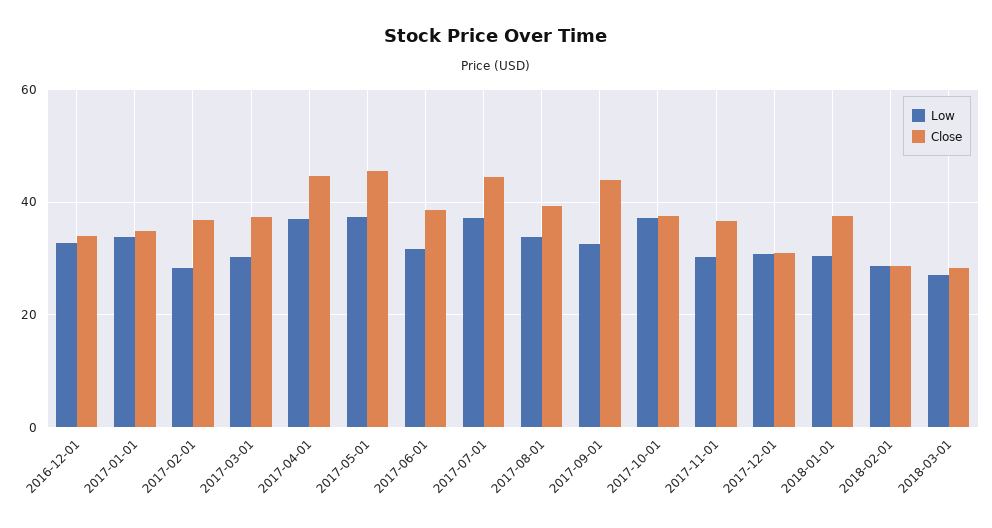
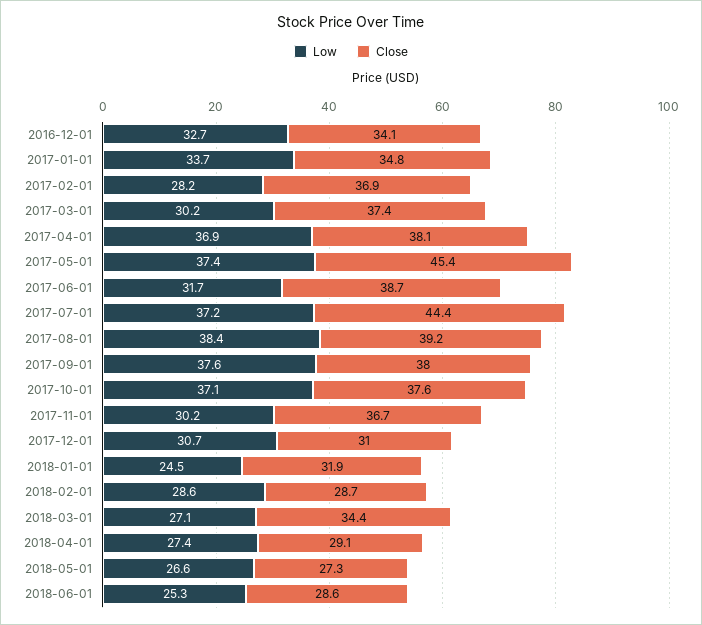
Close, 2017-04-01: 44 -> 38.1
Low, 2017-08-01: 34 -> 38.4
Low, 2017-09-01: 32 -> 37.6
Close, 2017-09-01: 44 -> 38
Low, 2018-01-01: 30 -> 24.5
Close, 2018-01-01: 38 -> 31.9
Close, 2018-03-01: 28 -> 34.4
Low, 2018-04-01: none -> 27.4
Close, 2018-04-01: none -> 29.1
Low, 2018-05-01: none -> 26.6
Close, 2018-05-01: none -> 27.3
Low, 2018-06-01: none -> 25.3
Close, 2018-06-01: none -> 28.6

